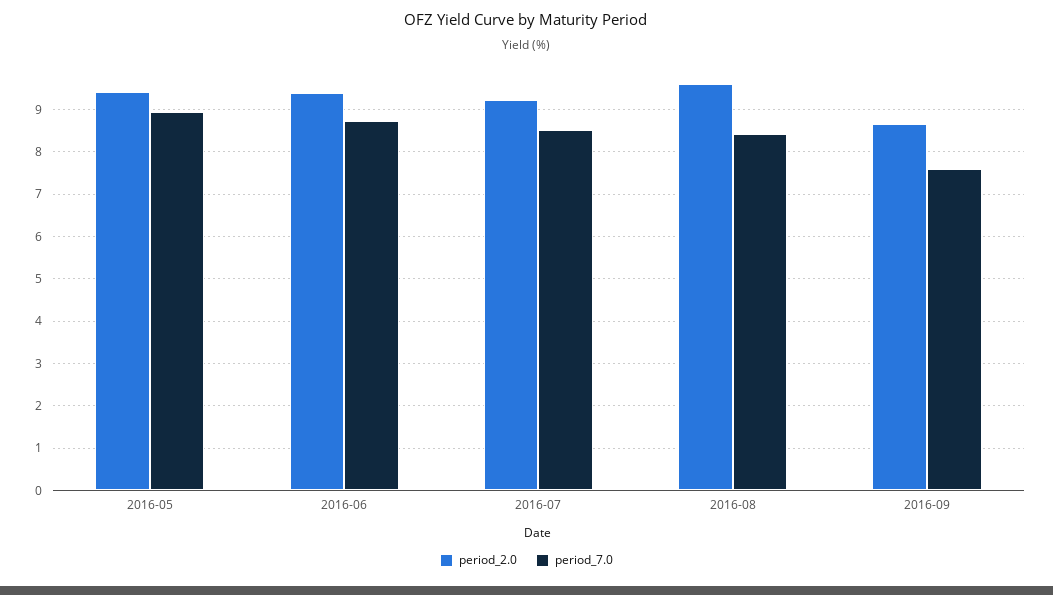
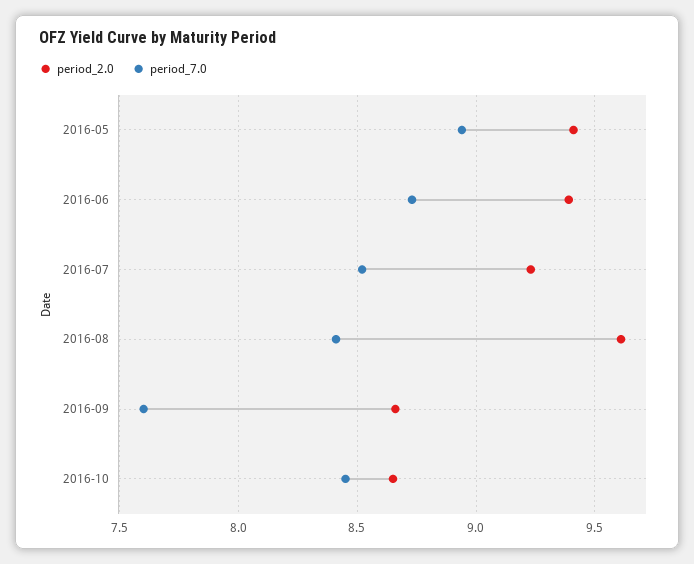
period_2.0, 2016-10: none -> 8.65
period_7.0, 2016-10: none -> 8.45

